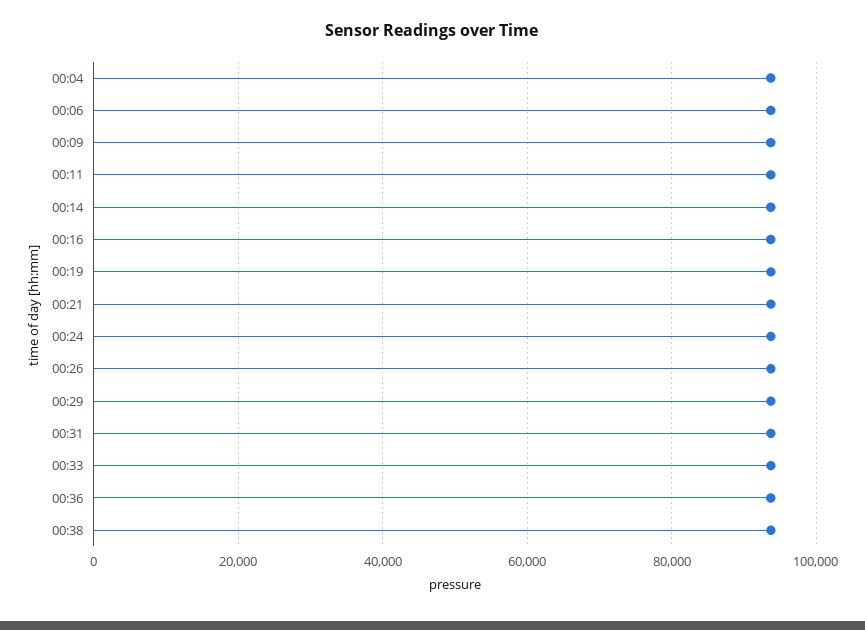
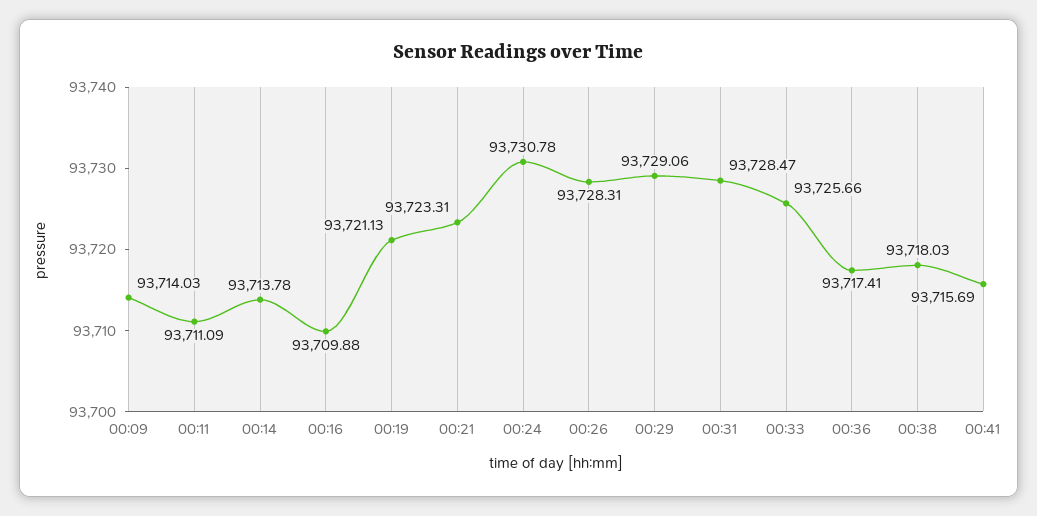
00:04: 94000 -> none
00:06: 94000 -> none
00:41: none -> 93715.69

